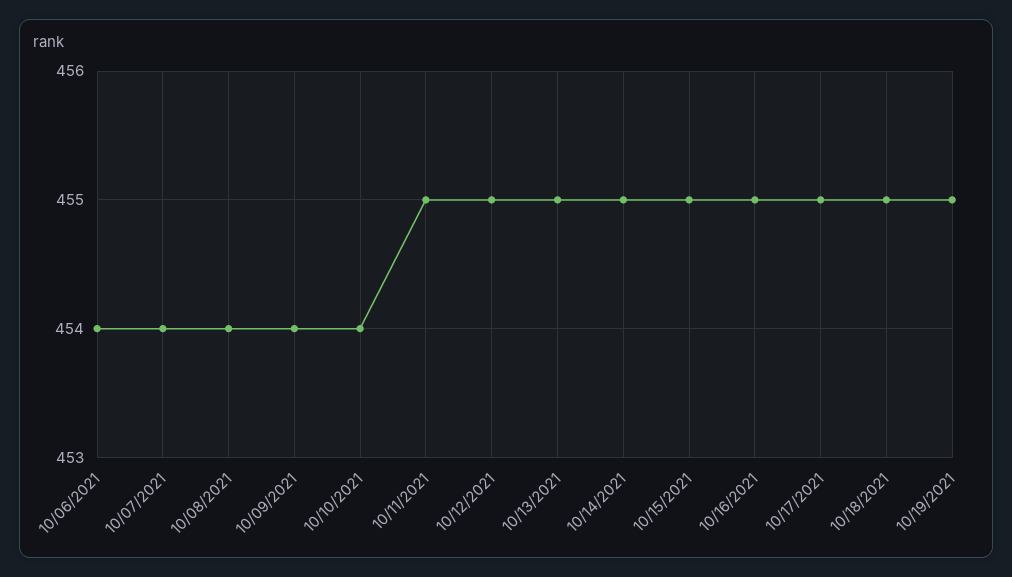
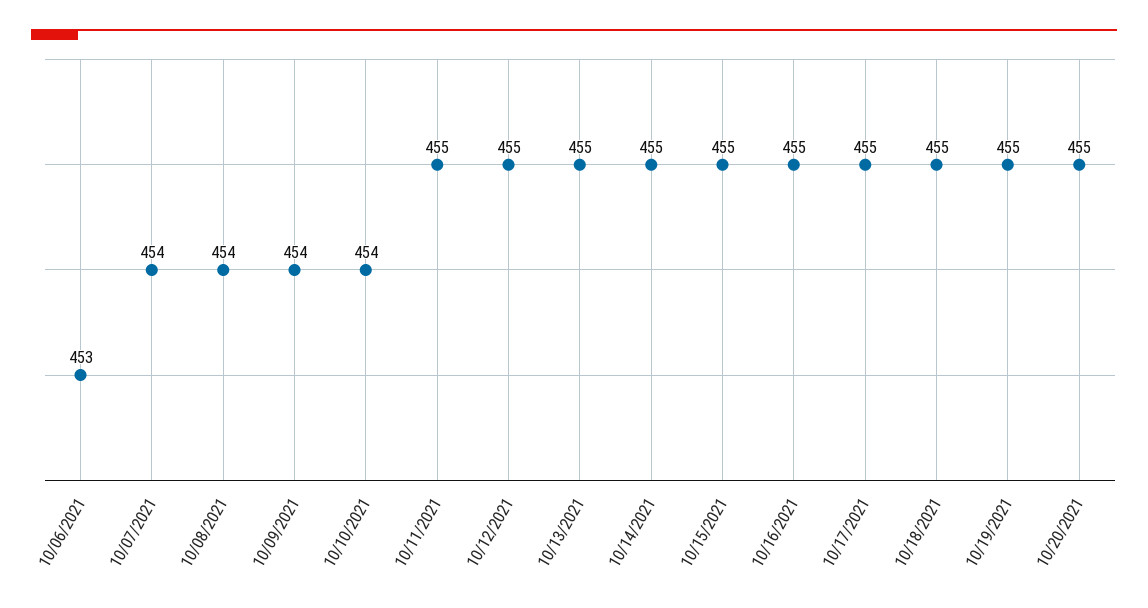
10/06/2021: 454 -> 453
10/20/2021: none -> 455

